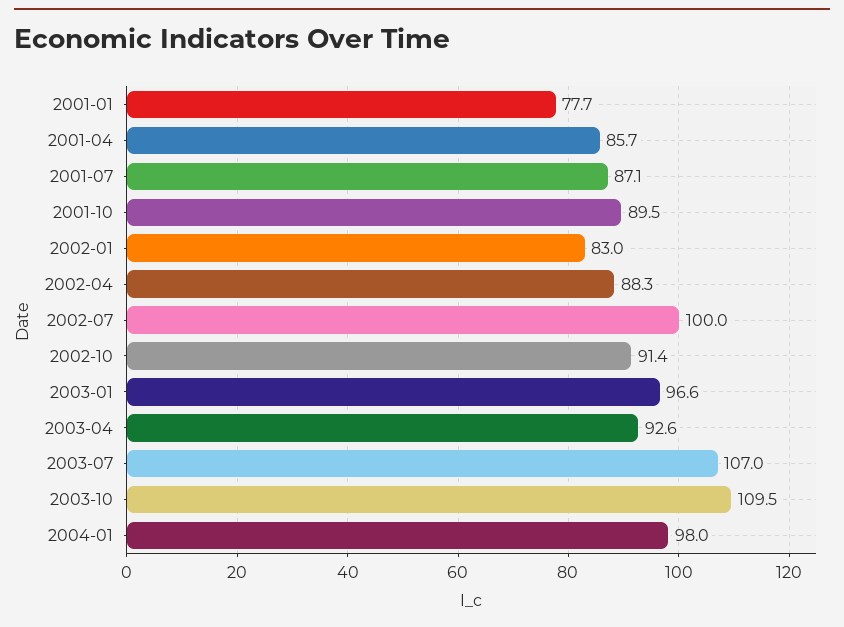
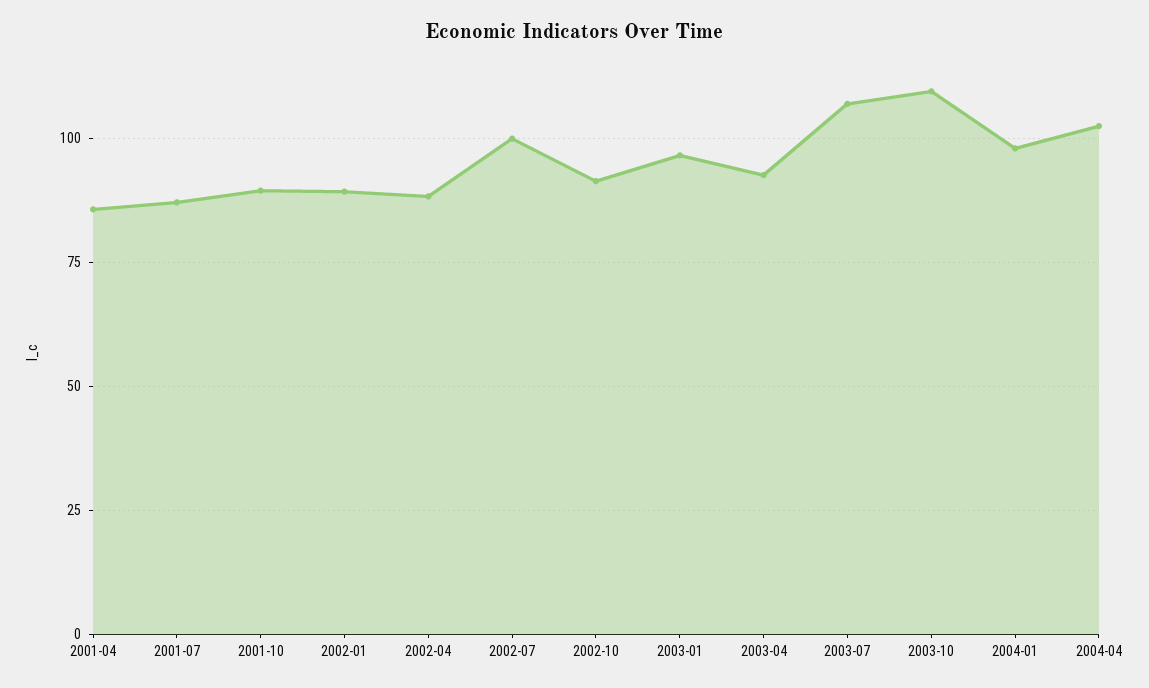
2001-01: 77.7 -> none
2002-01: 83 -> 90
2004-04: none -> 102.5

